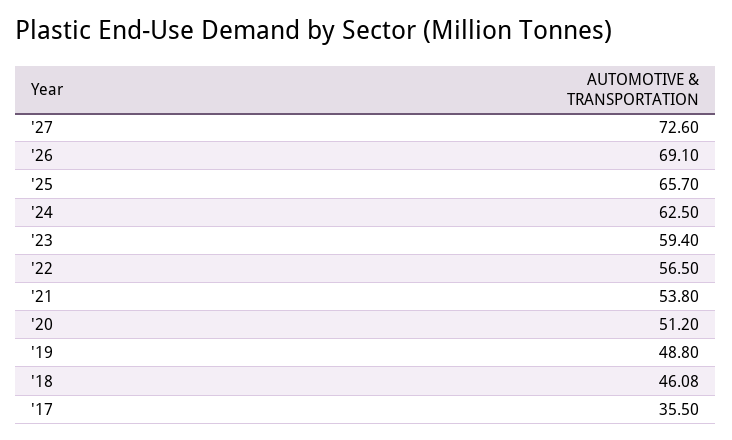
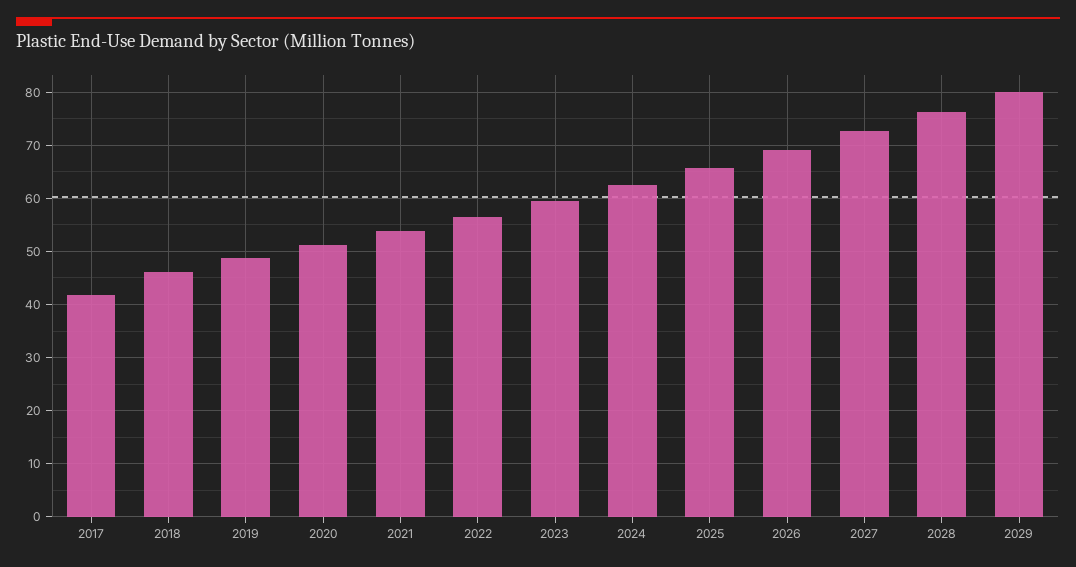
'17: 35.5 -> 42
2028: none -> 76
2029: none -> 80

